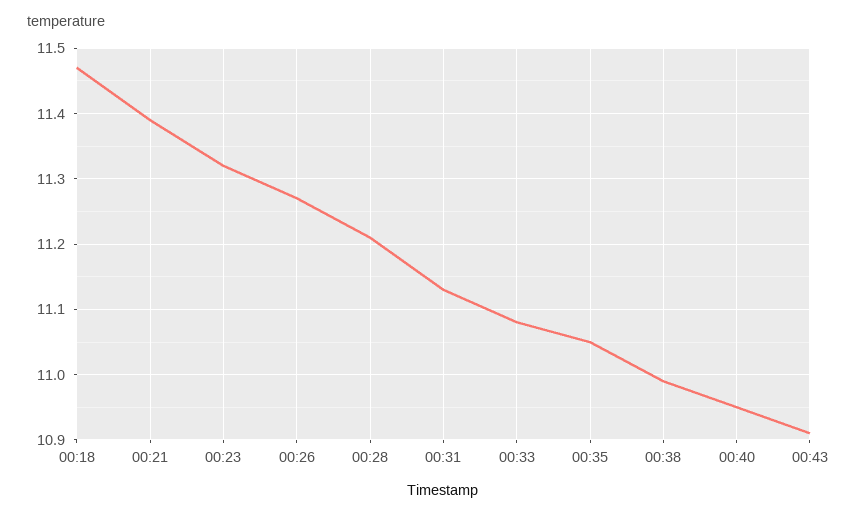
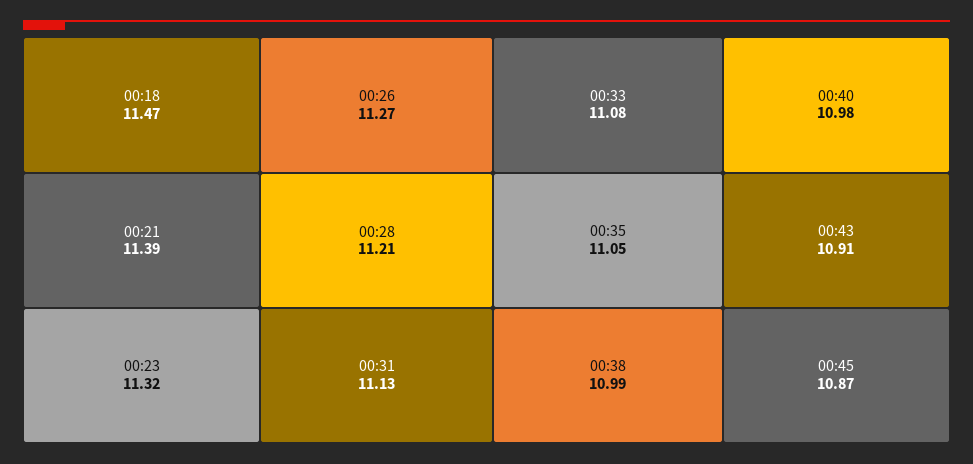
00:40: 10.95 -> 10.98
00:45: none -> 10.87

